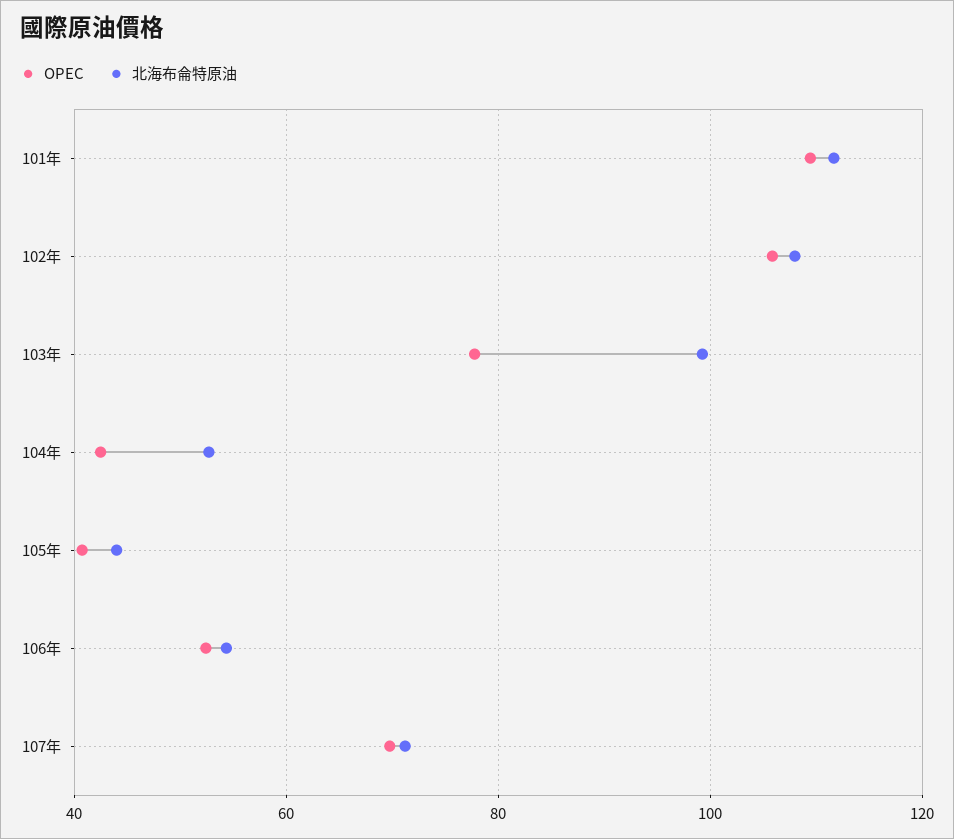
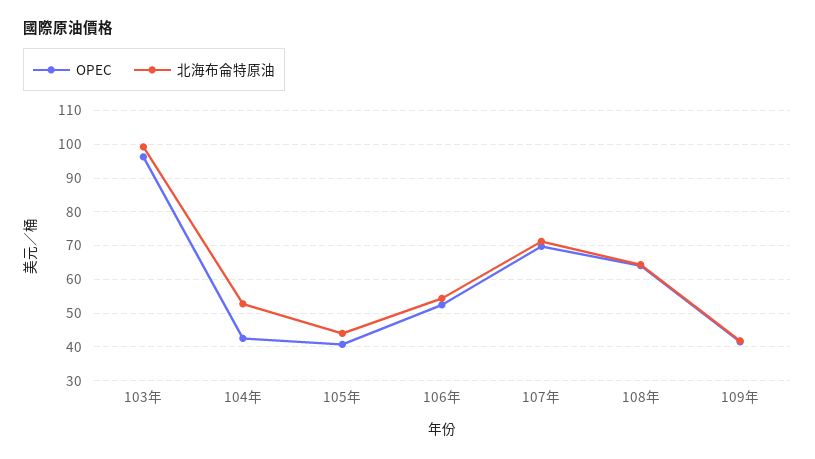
OPEC, 101年: 110 -> none
北海布侖特原油, 101年: 112 -> none
OPEC, 102年: 106 -> none
北海布侖特原油, 102年: 108 -> none
OPEC, 103年: 78 -> 96
OPEC, 108年: none -> 64
北海布侖特原油, 108年: none -> 64
OPEC, 109年: none -> 42
北海布侖特原油, 109年: none -> 42

